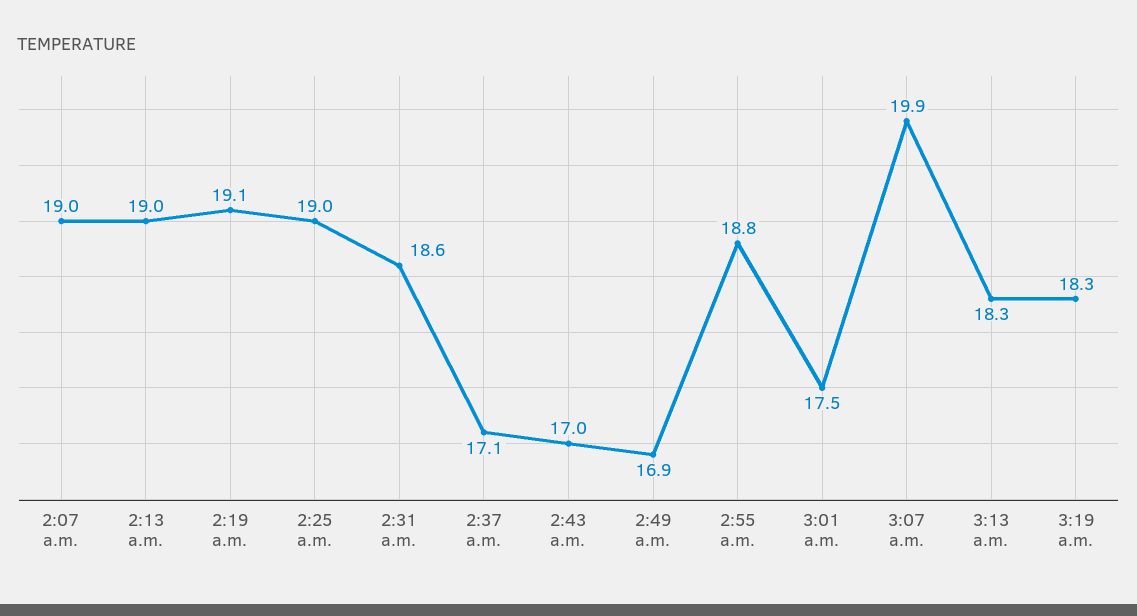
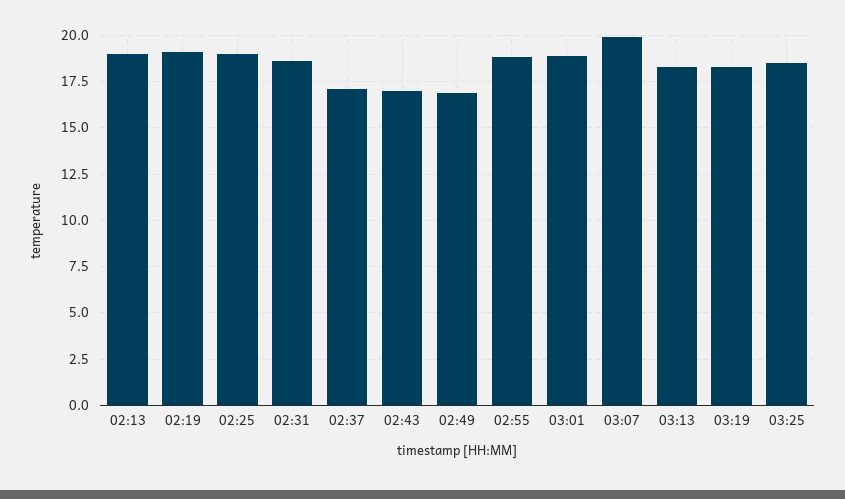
2:07 a.m.: 19 -> none
3:01 a.m.: 17.5 -> 19
03:25: none -> 18.5

